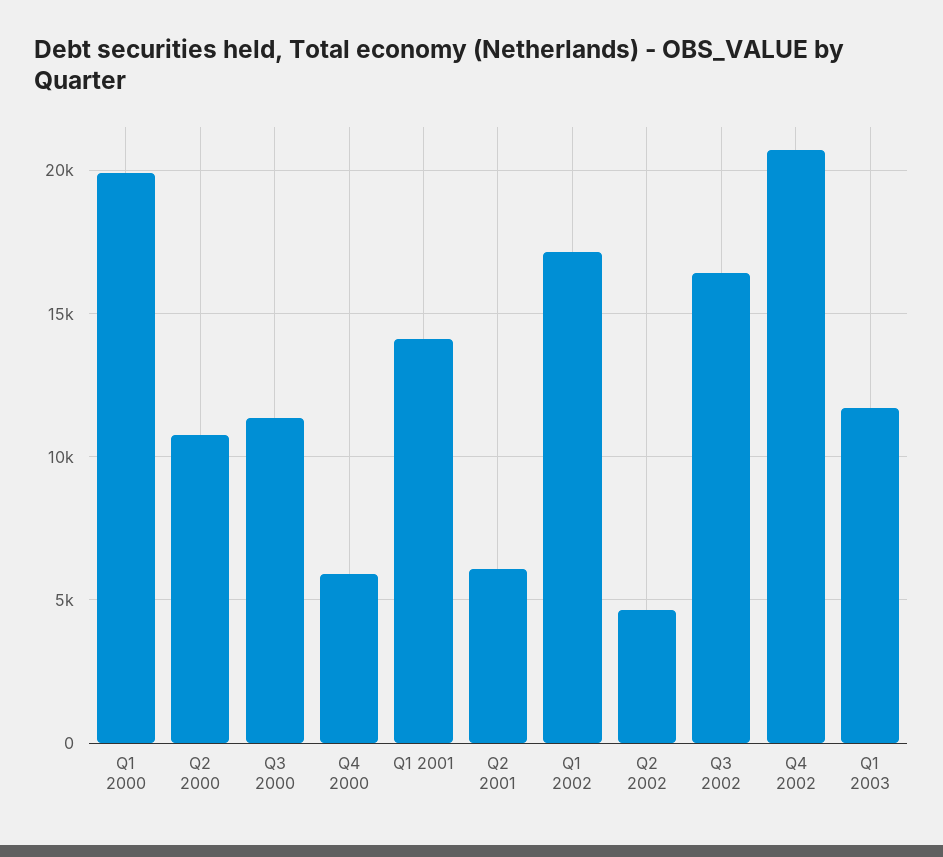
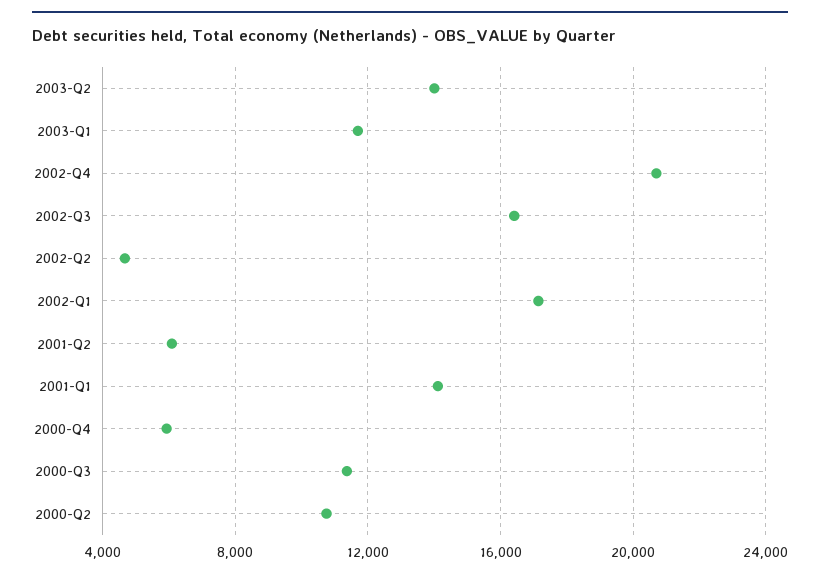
Q1 2000: 20000 -> none
2003-Q2: none -> 14000

